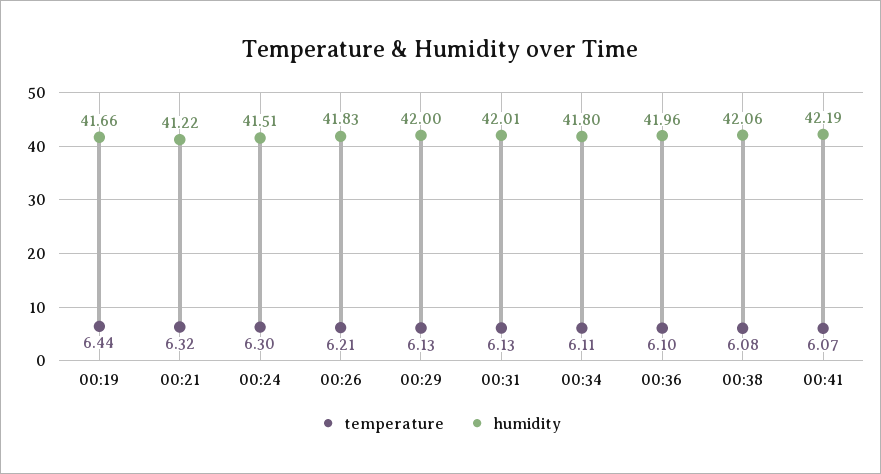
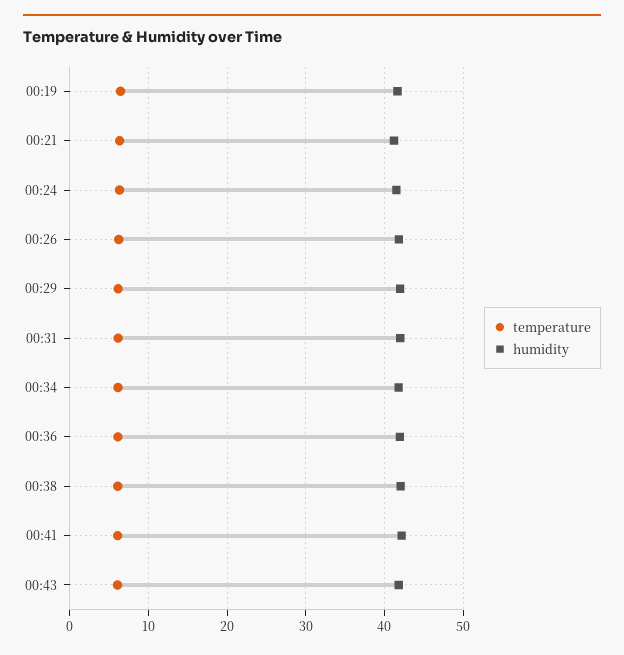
temperature, 00:43: none -> 6
humidity, 00:43: none -> 42

